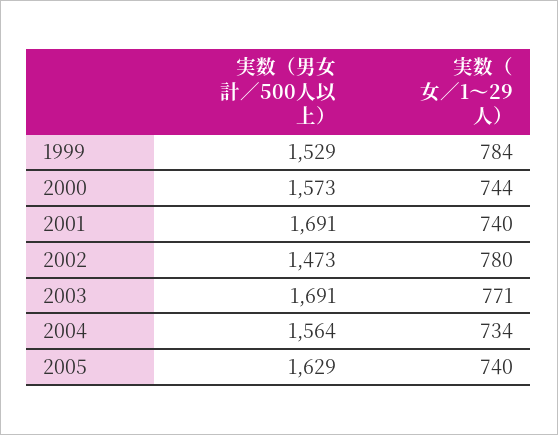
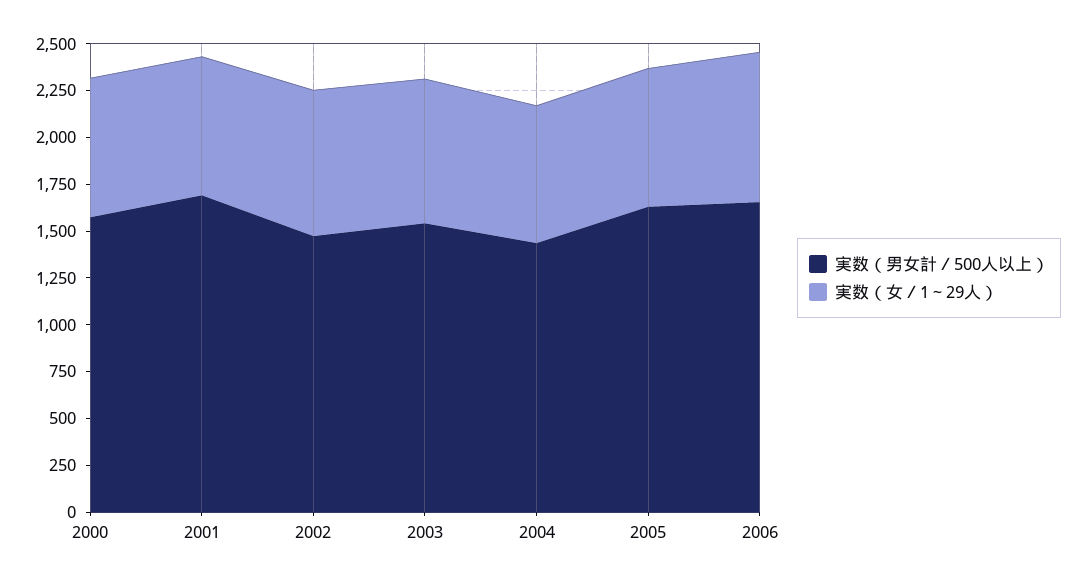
実数（男女計／500人以上）, 1999: 1529 -> none
実数（女／1～29人）, 1999: 784 -> none
実数（男女計／500人以上）, 2003: 1691 -> 1550
実数（男女計／500人以上）, 2004: 1564 -> 1450
実数（男女計／500人以上）, 2006: none -> 1650
実数（女／1～29人）, 2006: none -> 800

